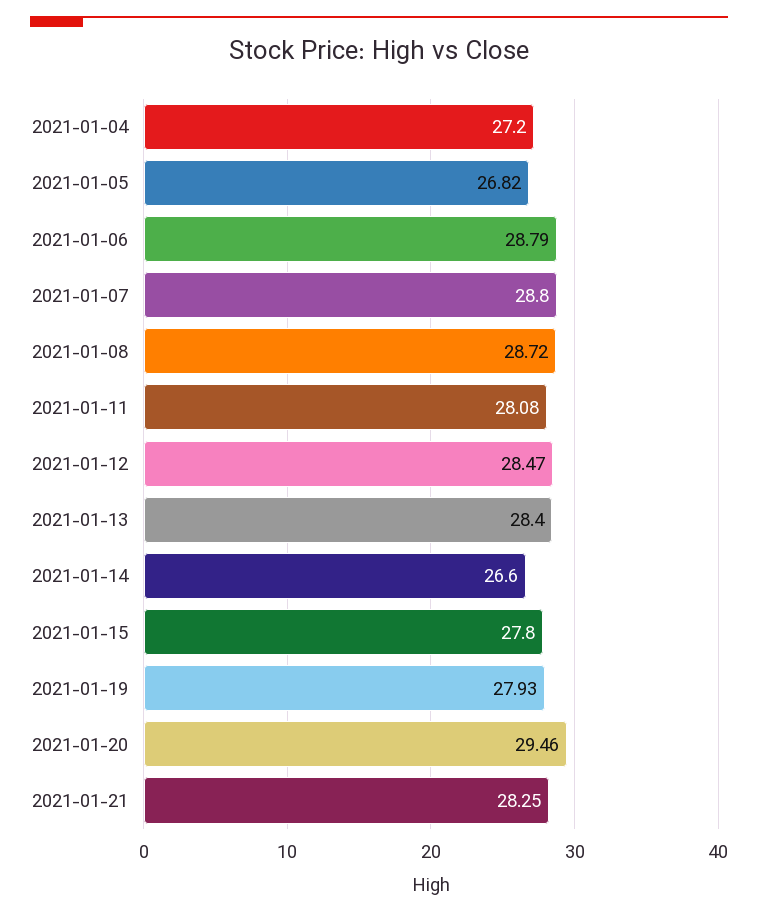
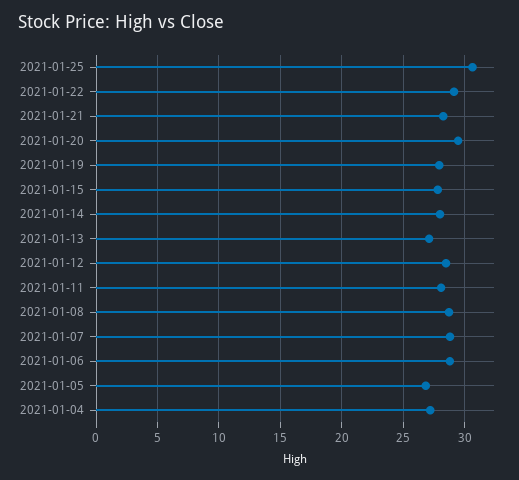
2021-01-13: 28.4 -> 27
2021-01-14: 26.6 -> 28
2021-01-25: none -> 30.5
2021-01-22: none -> 29

